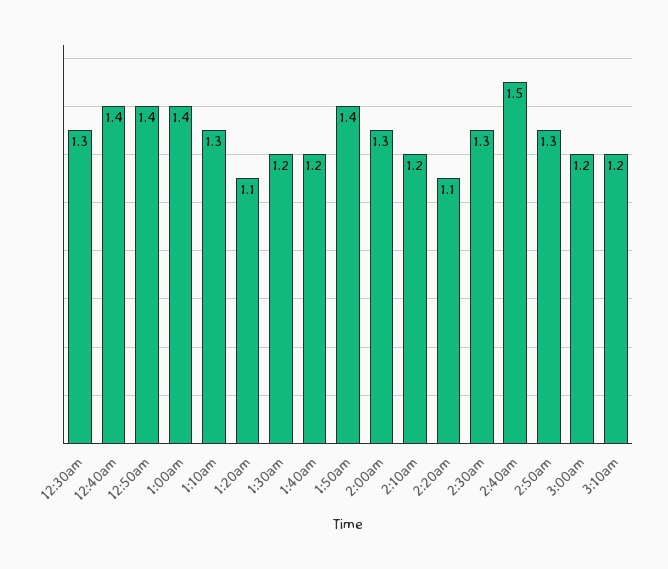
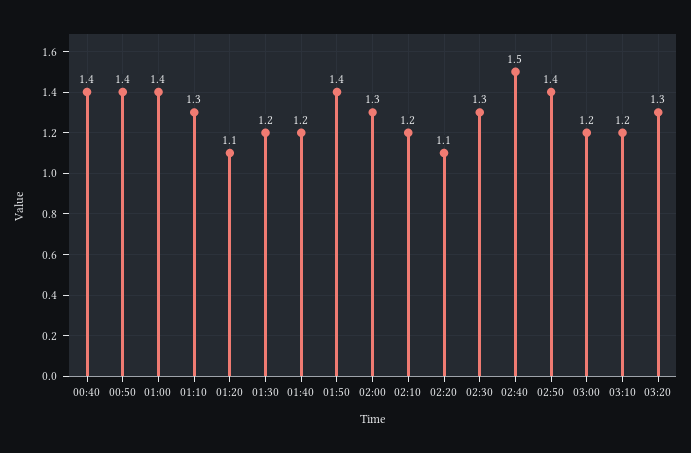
12:30am: 1.3 -> none
2:50am: 1.3 -> 1.4
03:20: none -> 1.3

